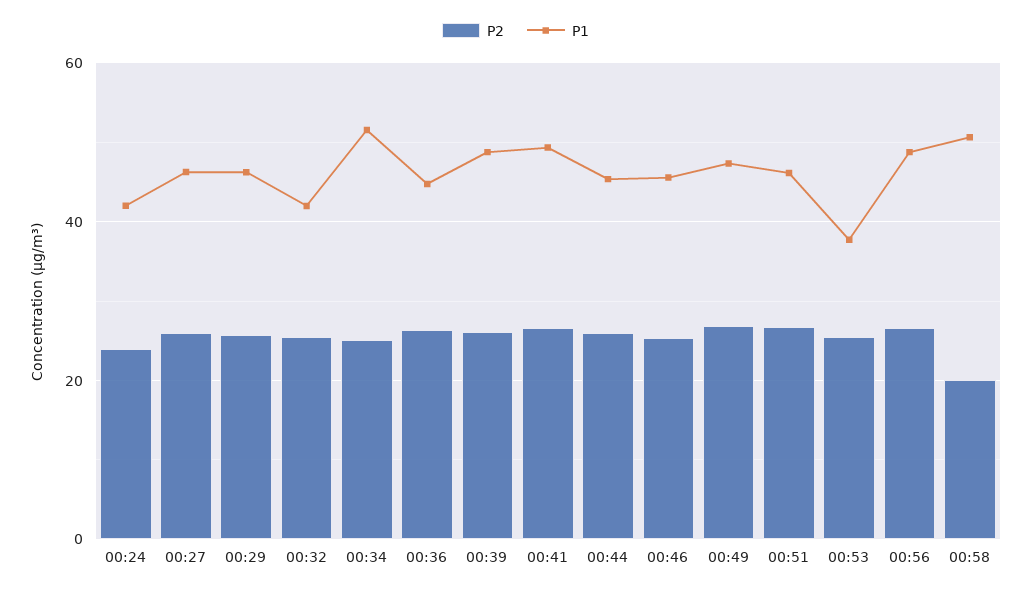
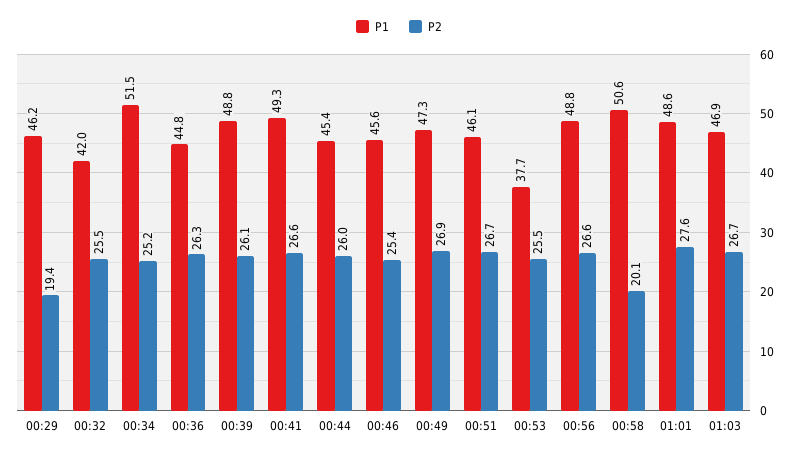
P2, 00:24: 24 -> none
P1, 00:24: 42 -> none
P2, 00:27: 26 -> none
P1, 00:27: 46 -> none
P2, 00:29: 26 -> 19.4
P1, 01:01: none -> 48.6
P2, 01:01: none -> 27.6
P1, 01:03: none -> 46.9
P2, 01:03: none -> 26.7

